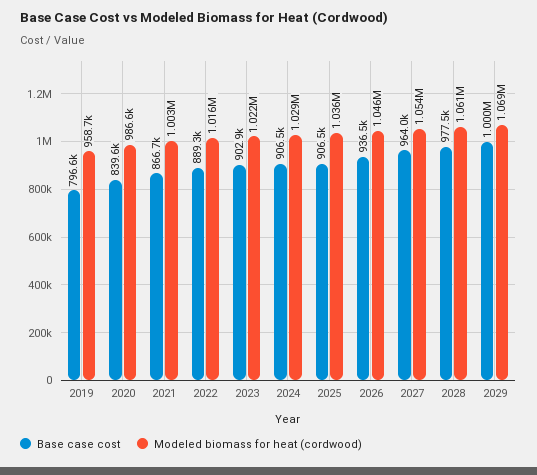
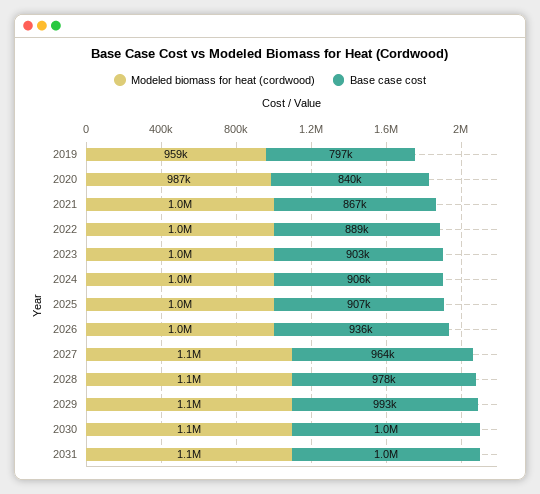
Base case cost, 2029: 1000000 -> 993000
Modeled biomass for heat (cordwood), 2030: none -> 1100000
Base case cost, 2030: none -> 1000000
Modeled biomass for heat (cordwood), 2031: none -> 1100000
Base case cost, 2031: none -> 1000000

